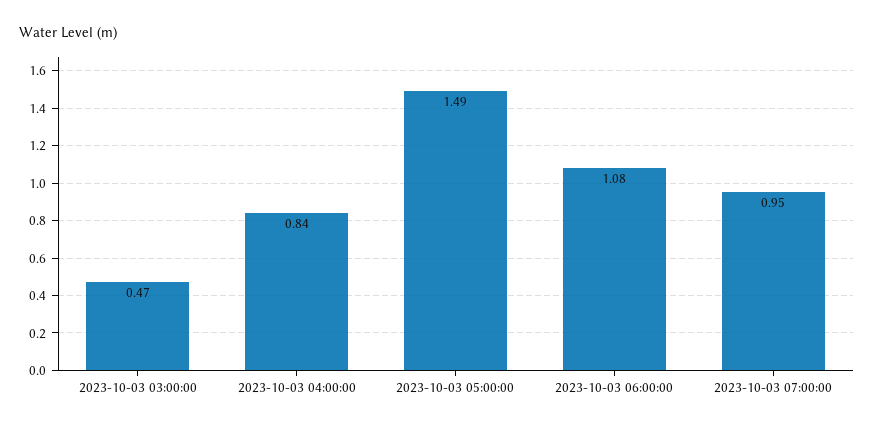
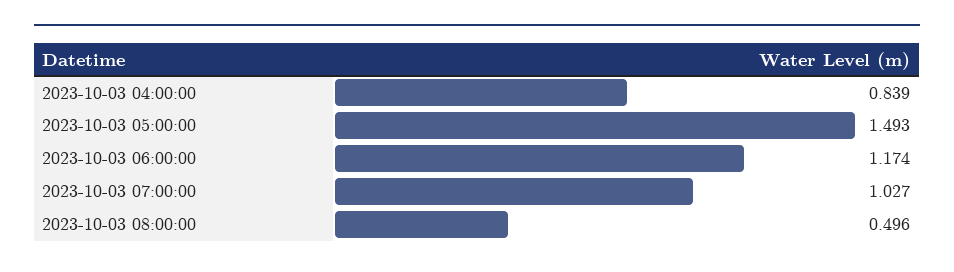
2023-10-03 03:00:00: 0.47 -> none
2023-10-03 06:00:00: 1.08 -> 1.174
2023-10-03 07:00:00: 0.95 -> 1.027
2023-10-03 08:00:00: none -> 0.496

